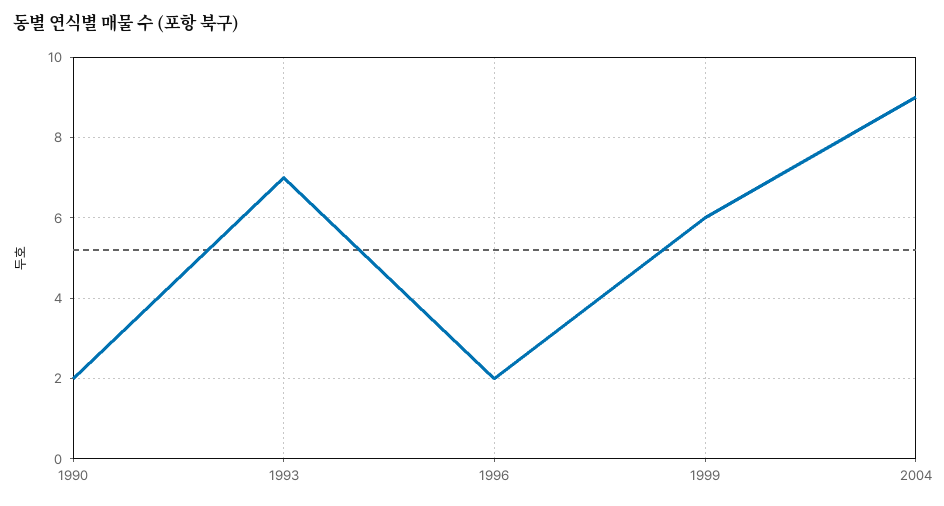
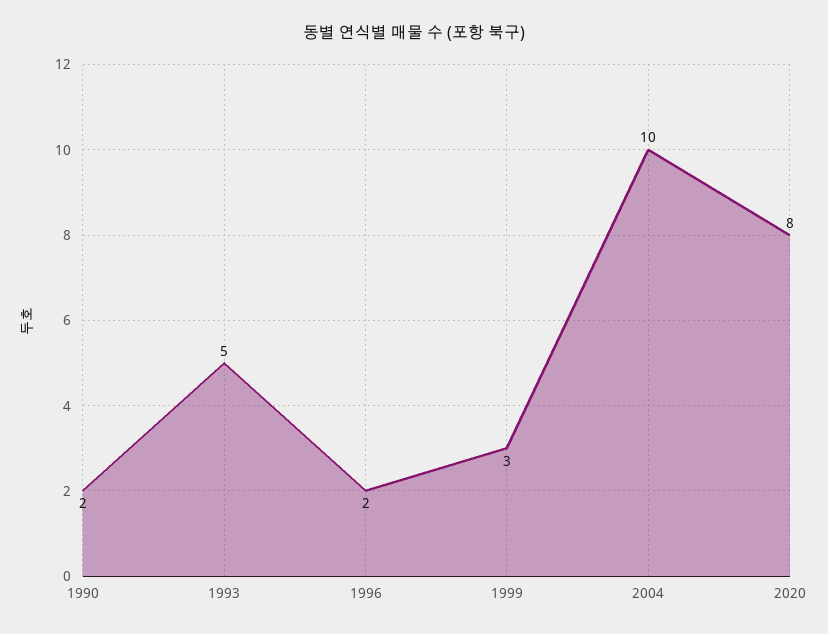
1993: 7 -> 5
1999: 6 -> 3
2004: 9 -> 10
2020: none -> 8

